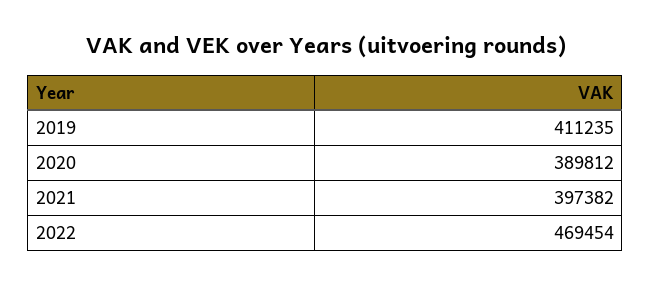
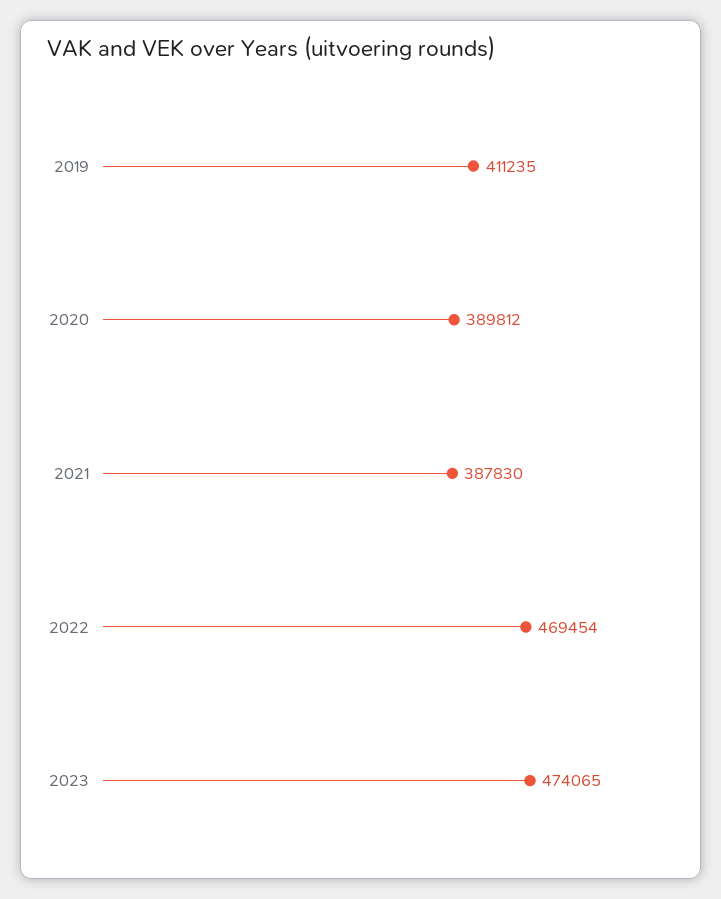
2021: 397382 -> 387830
2023: none -> 474065

